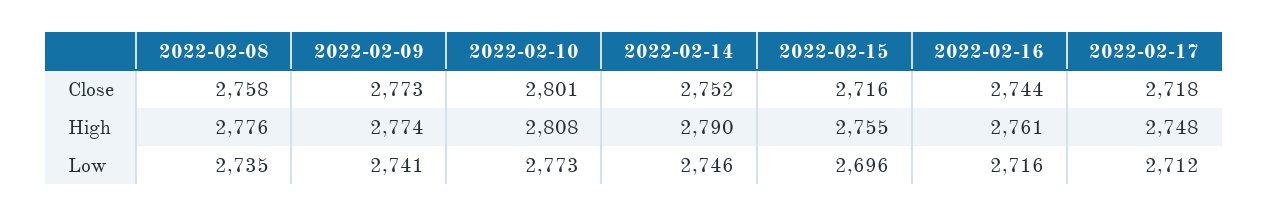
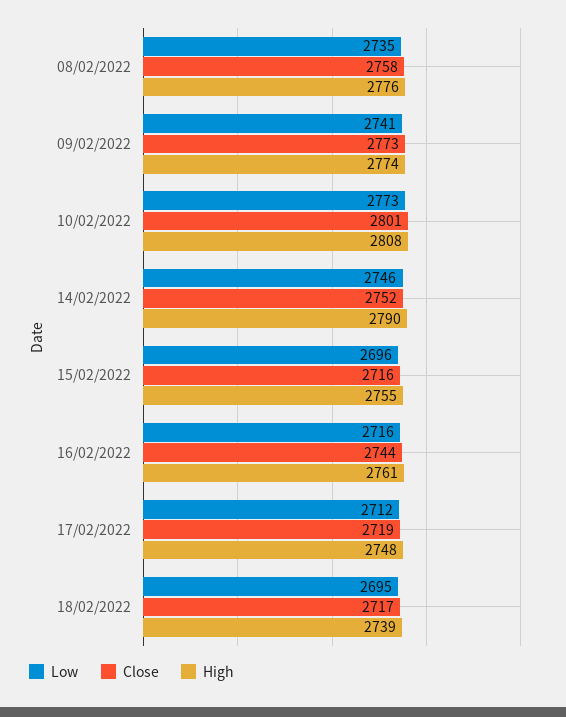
Close, 2022-02-17: 2718 -> 2719
Low, 18/02/2022: none -> 2695
Close, 18/02/2022: none -> 2717
High, 18/02/2022: none -> 2739

